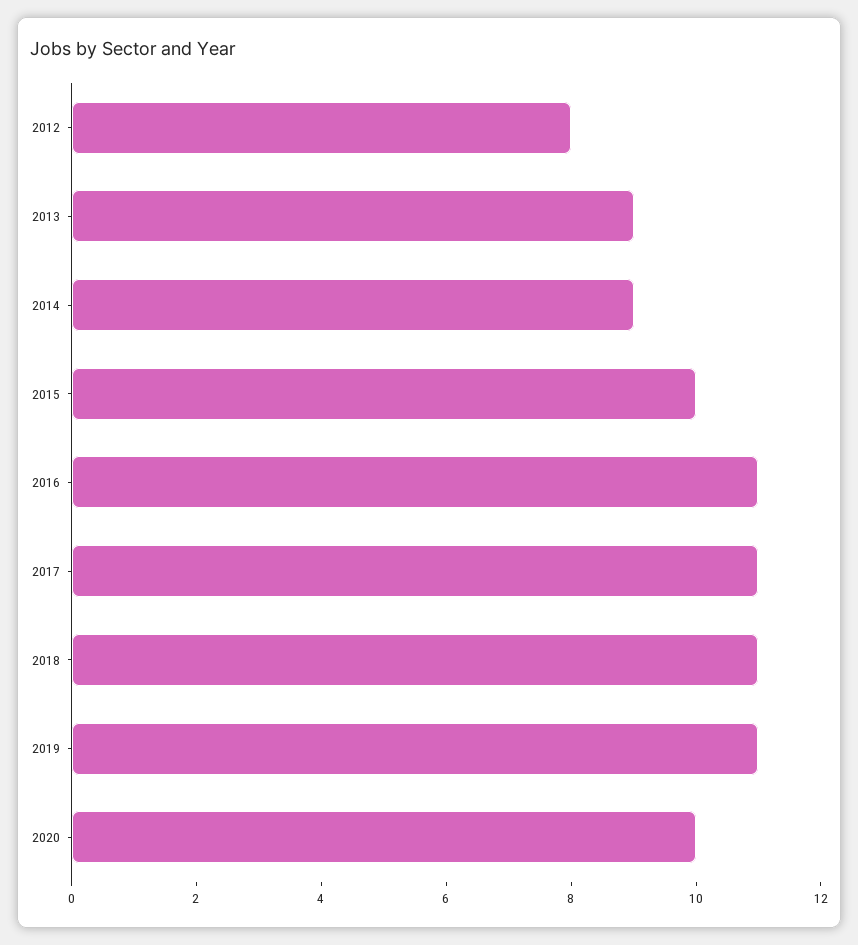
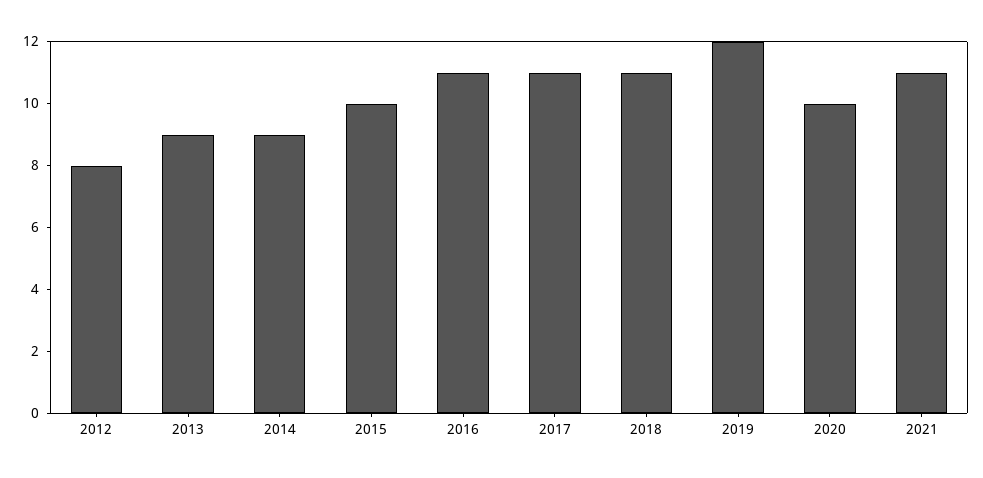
2019: 11 -> 12
2021: none -> 11

